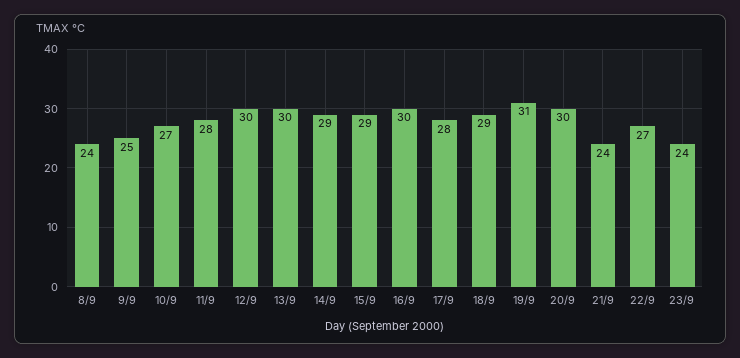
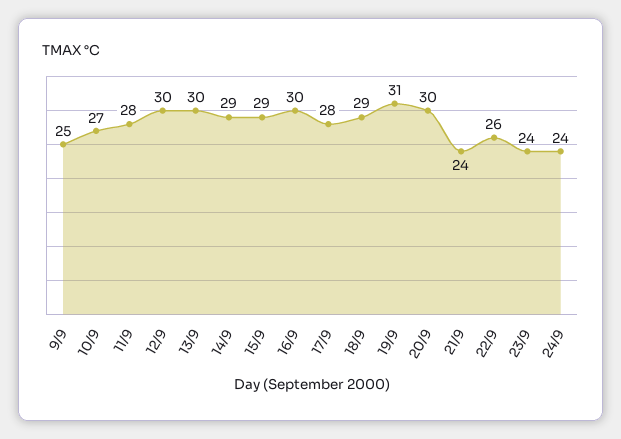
8/9: 24 -> none
22/9: 27 -> 26
24/9: none -> 24

